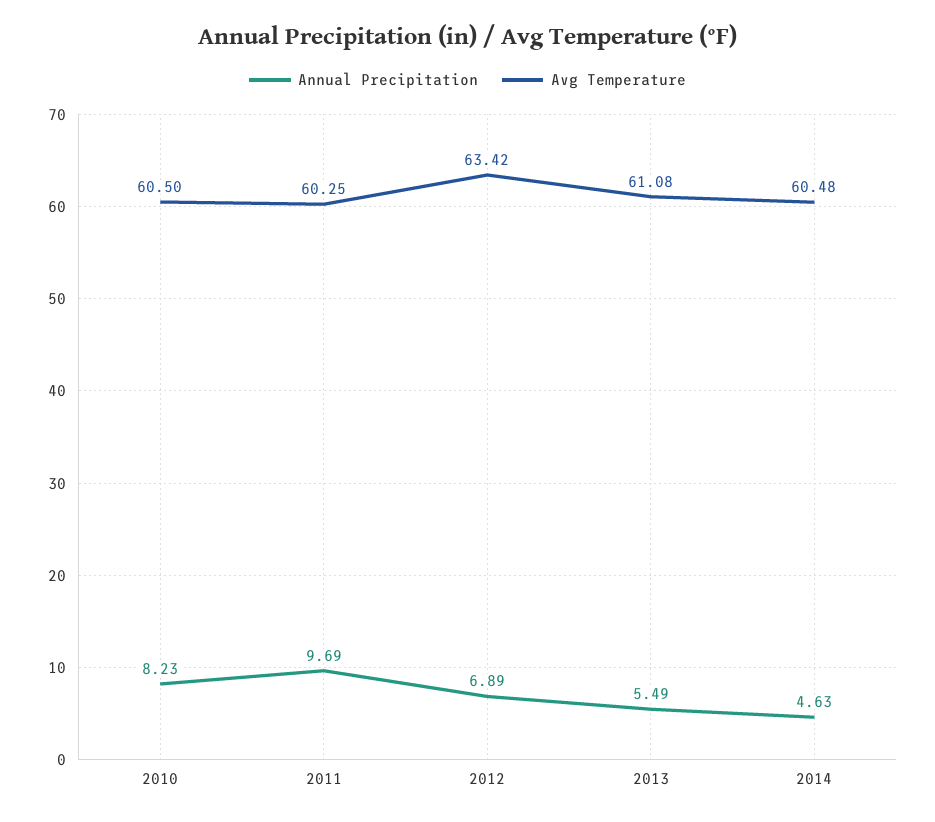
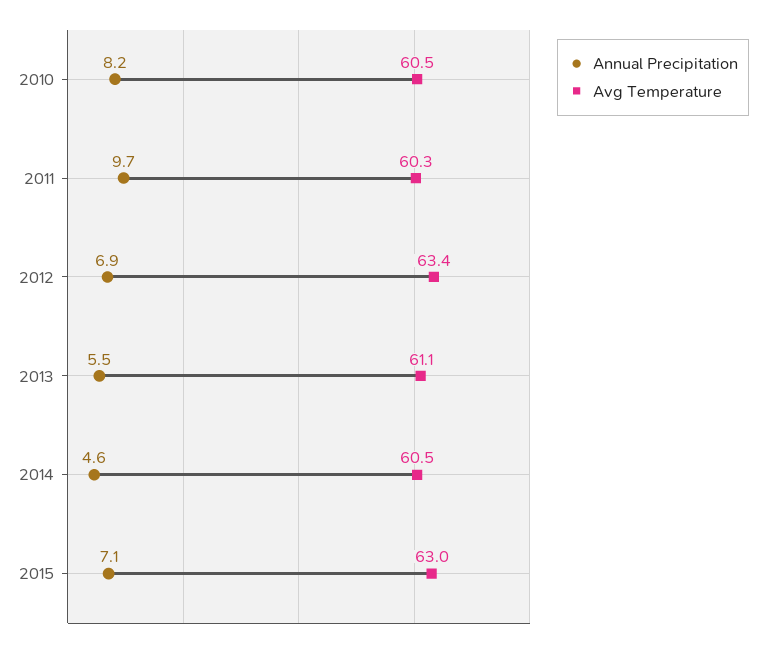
Annual Precipitation, 2015: none -> 7.1
Avg Temperature, 2015: none -> 63

